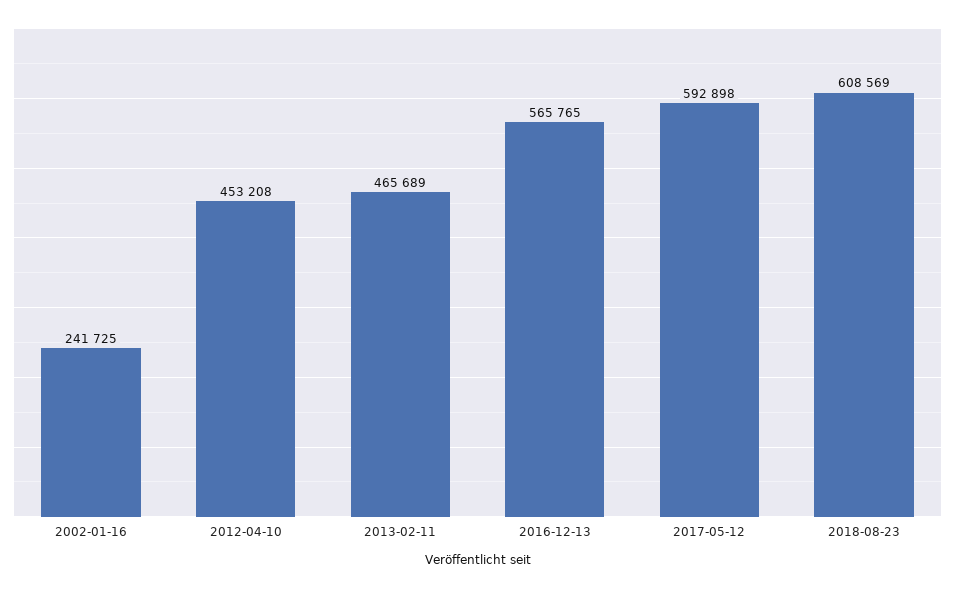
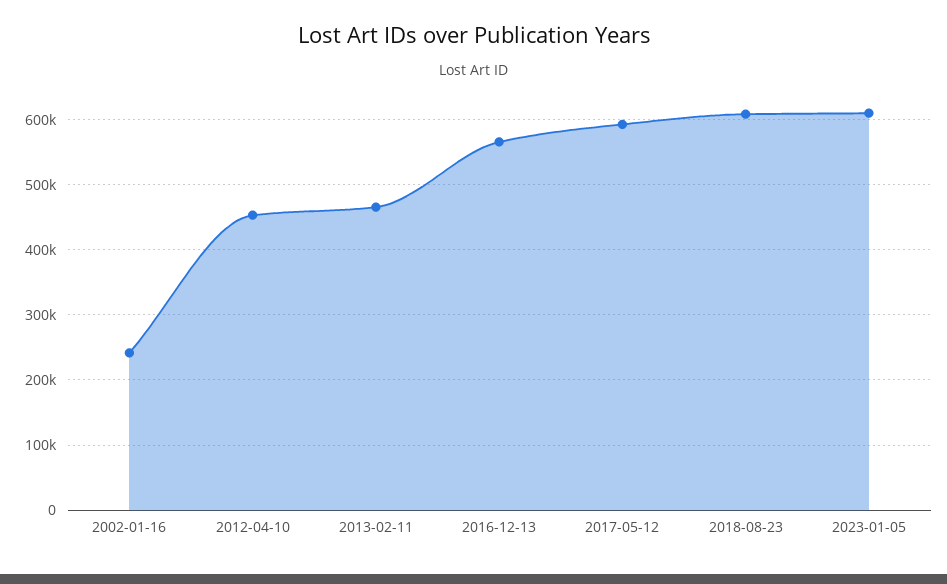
2023-01-05: none -> 610000

